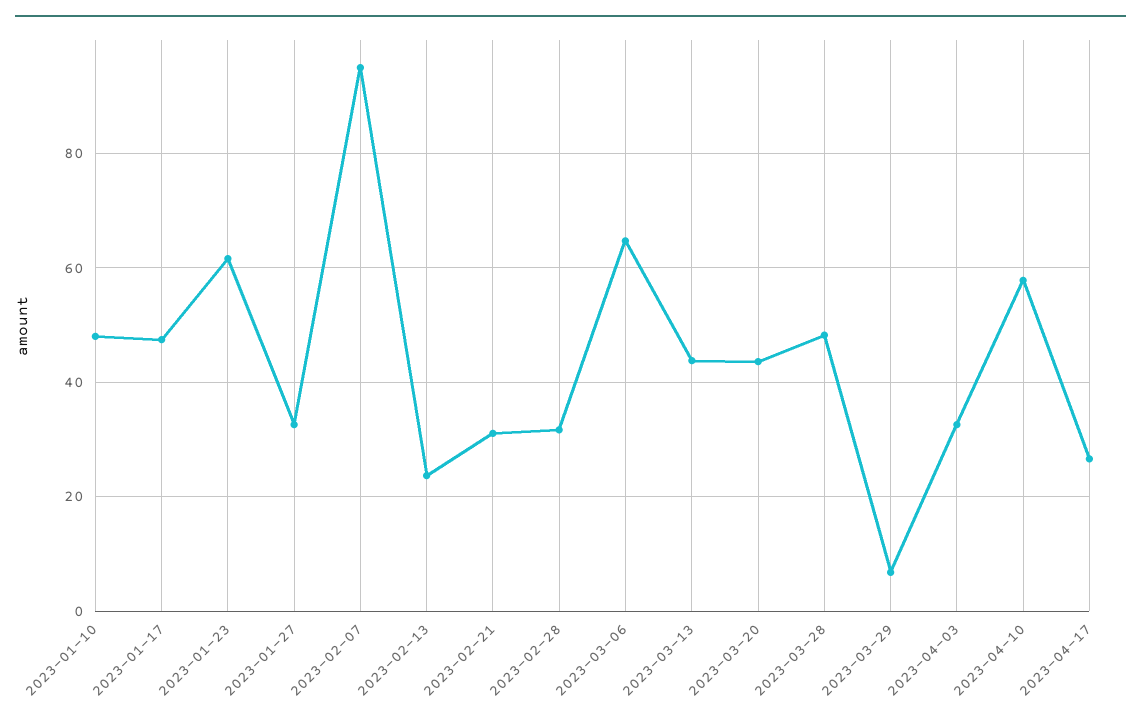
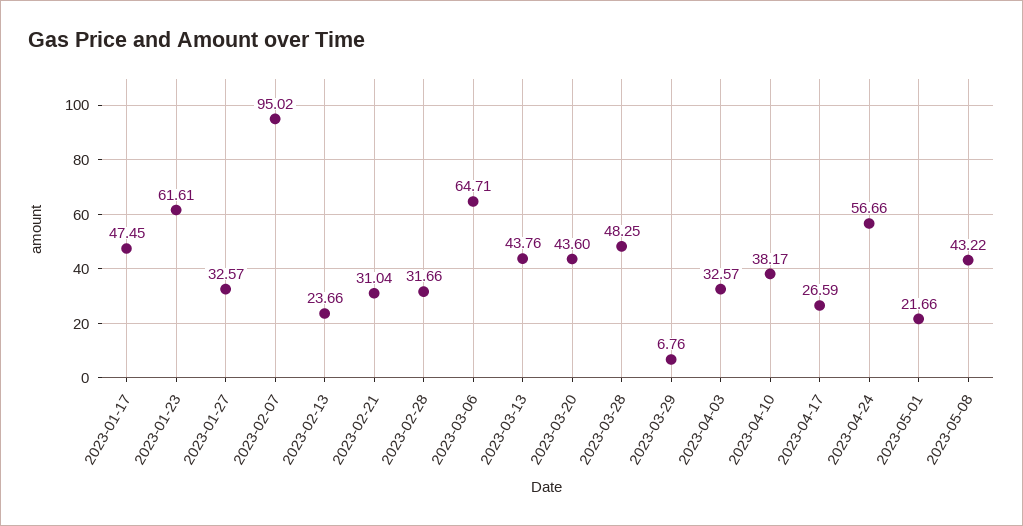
2023-01-10: 48 -> none
2023-04-10: 58 -> 38.17
2023-04-24: none -> 56.66
2023-05-01: none -> 21.66
2023-05-08: none -> 43.22

